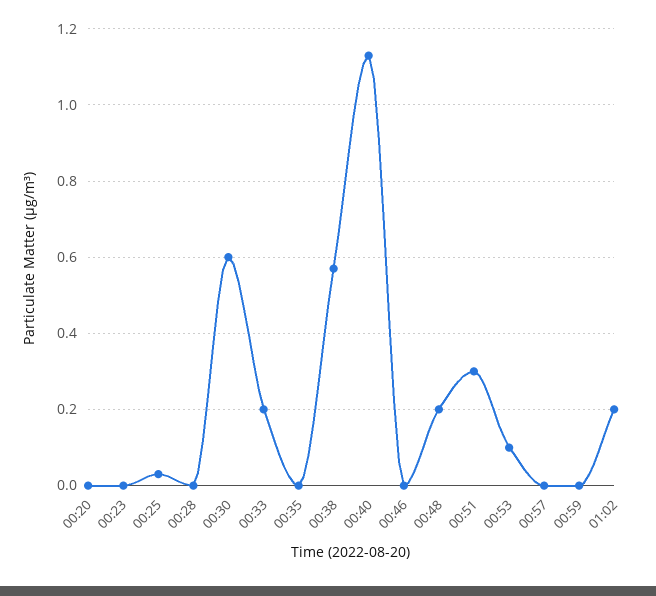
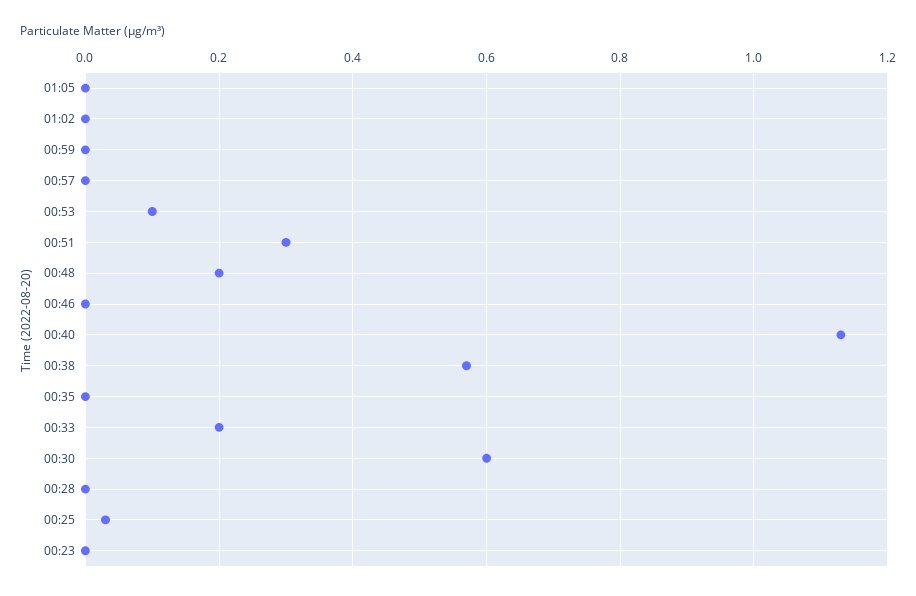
00:20: 0 -> none
01:02: 0.2 -> 0
01:05: none -> 0

